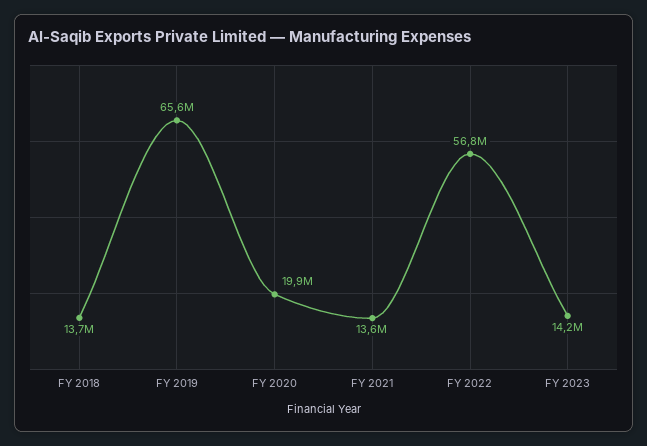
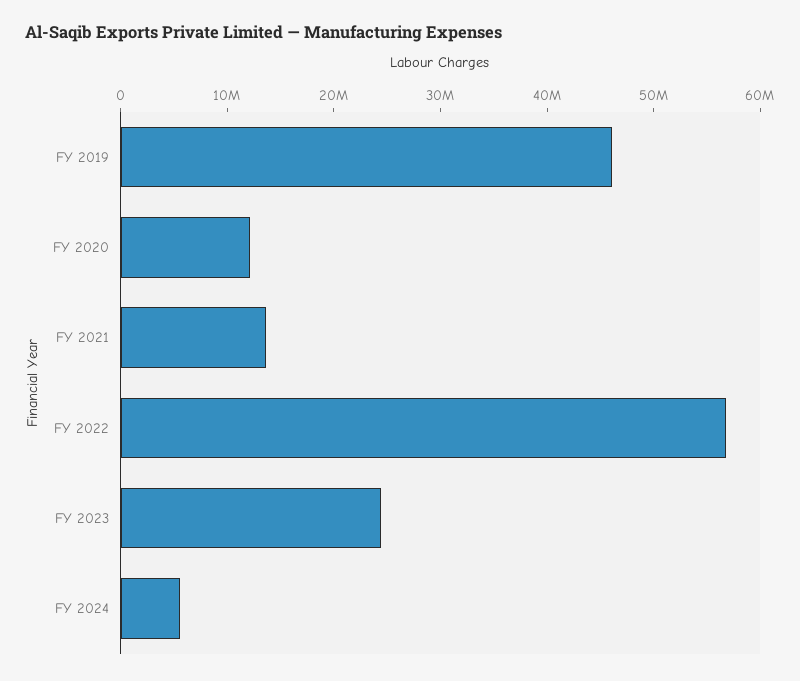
FY 2018: 13700000 -> none
FY 2019: 65600000 -> 46000000
FY 2020: 19900000 -> 12000000
FY 2023: 14200000 -> 24000000
FY 2024: none -> 6000000

